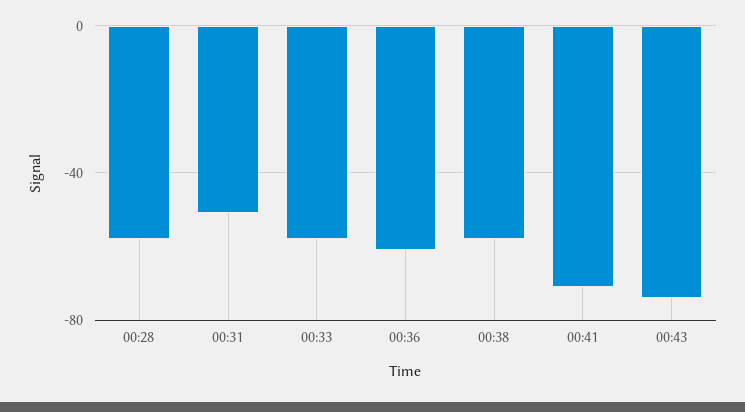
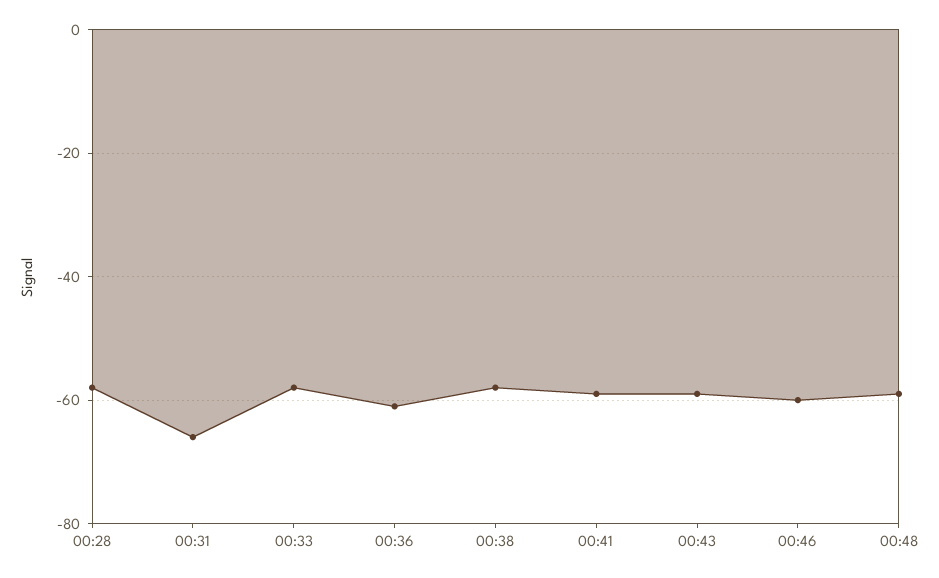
00:31: -50 -> -65
00:41: -70 -> -60
00:43: -75 -> -60
00:46: none -> -60
00:48: none -> -60

